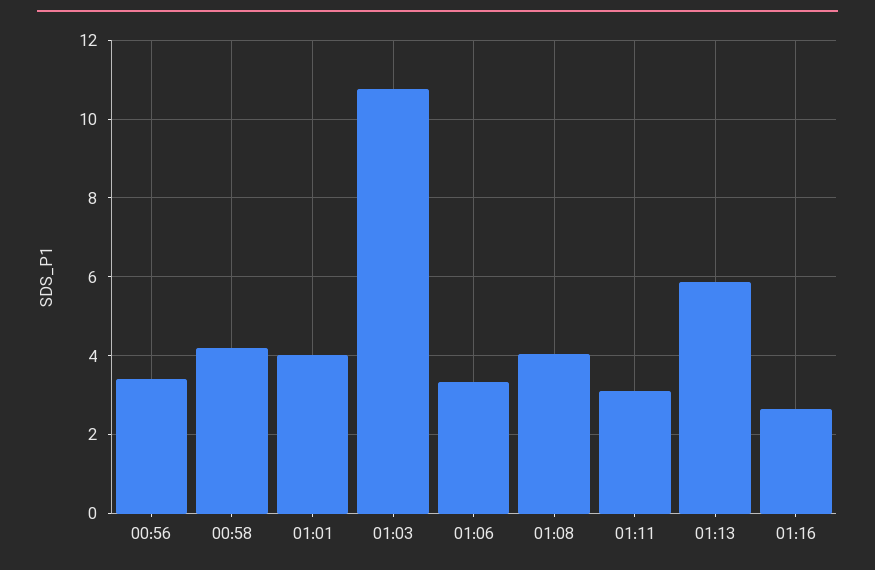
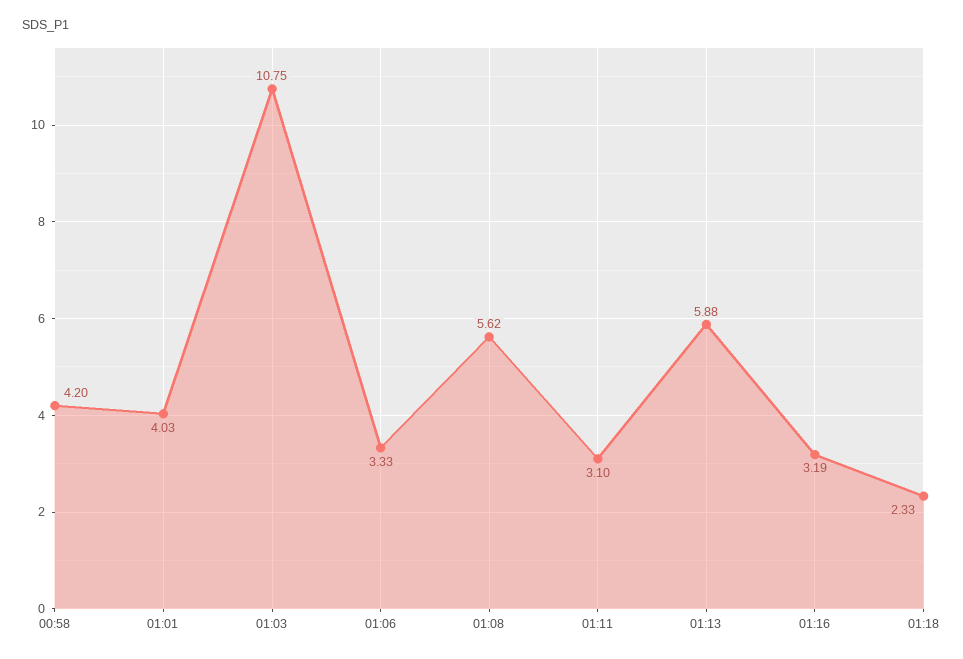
00:56: 3.4 -> none
01:08: 4 -> 5.62
01:16: 2.6 -> 3.19
01:18: none -> 2.33

